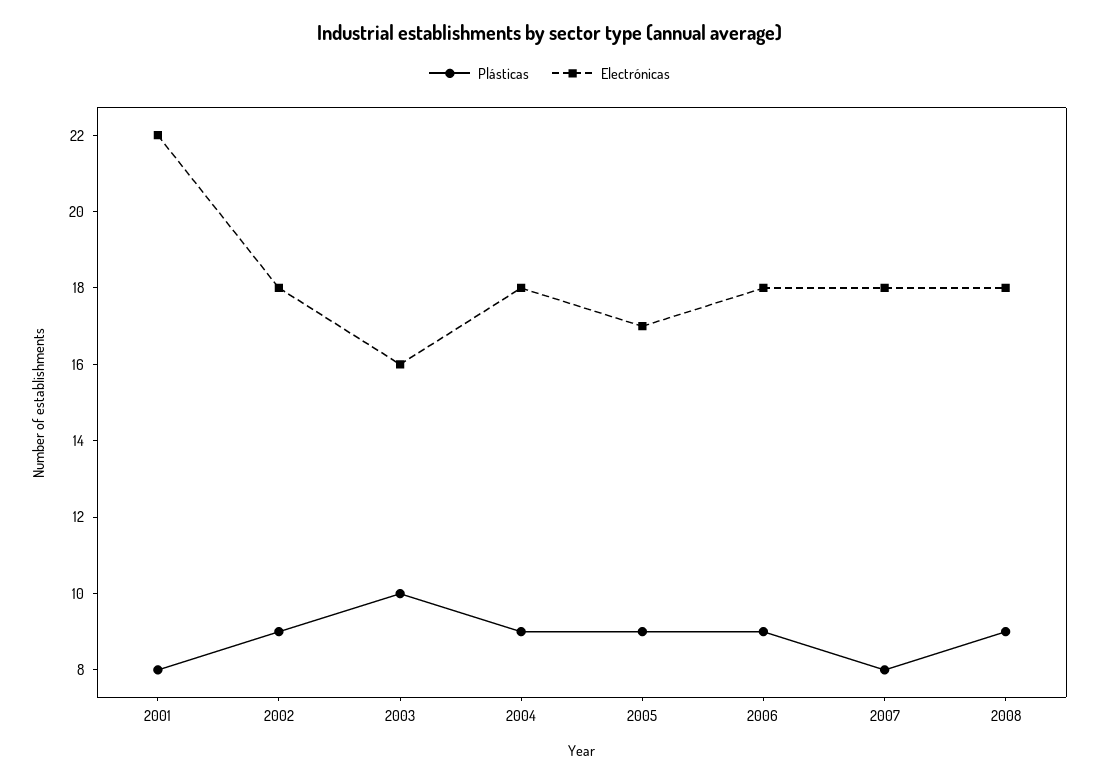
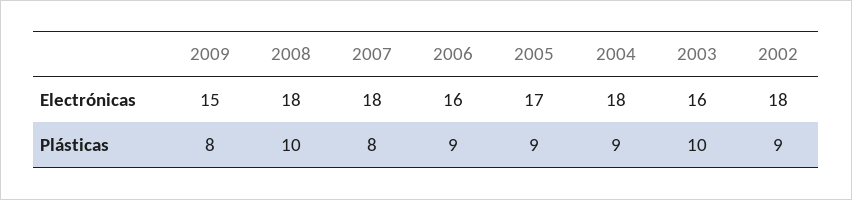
Plásticas, 2001: 8 -> none
Electrónicas, 2001: 22 -> none
Electrónicas, 2006: 18 -> 16
Plásticas, 2008: 9 -> 10
Electrónicas, 2009: none -> 15
Plásticas, 2009: none -> 8

